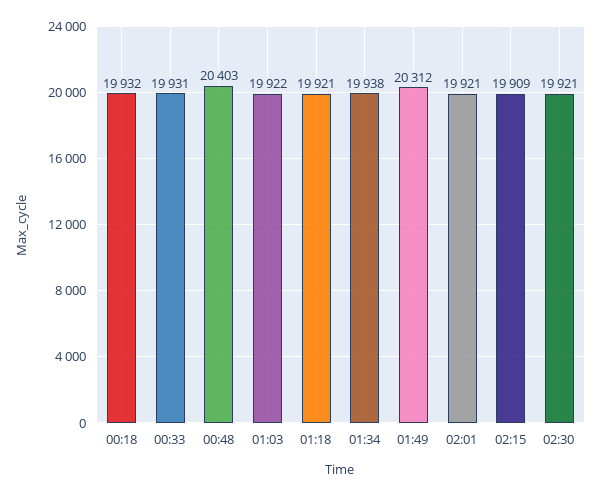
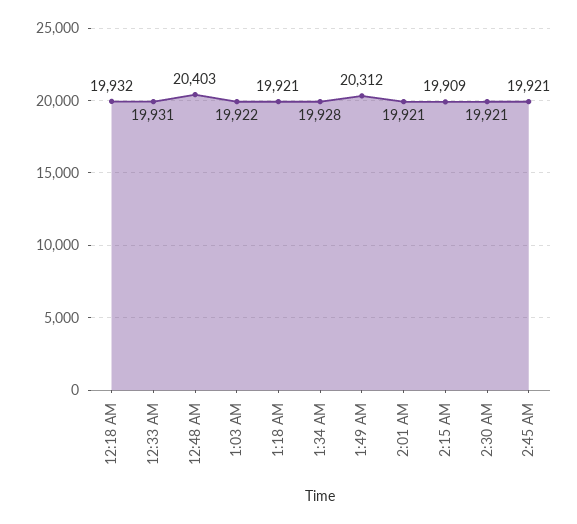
01:34: 19938 -> 19928
2:45 AM: none -> 19921

